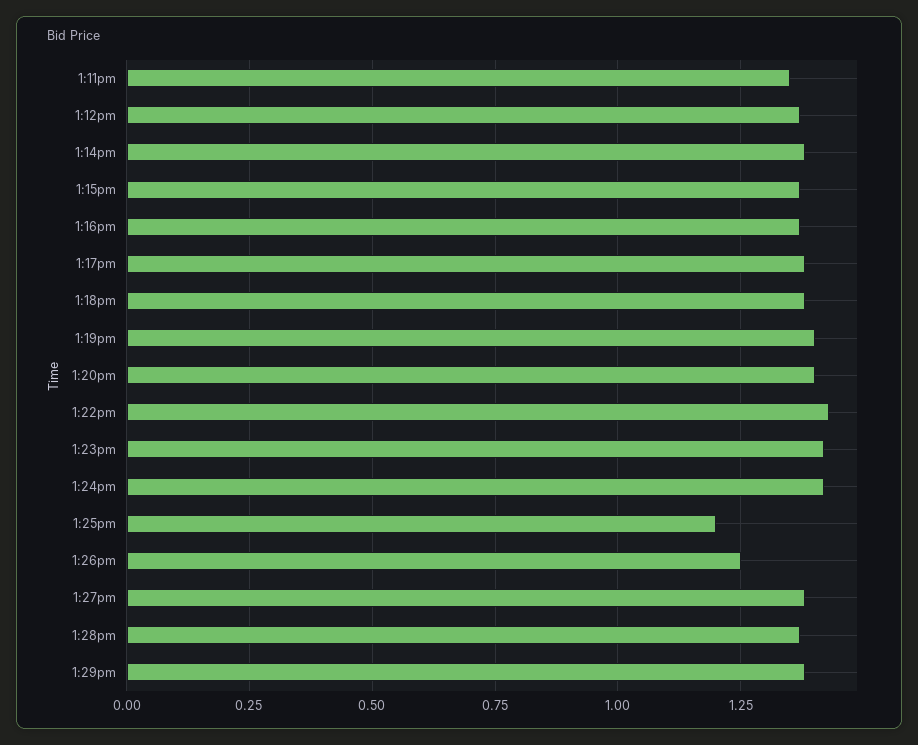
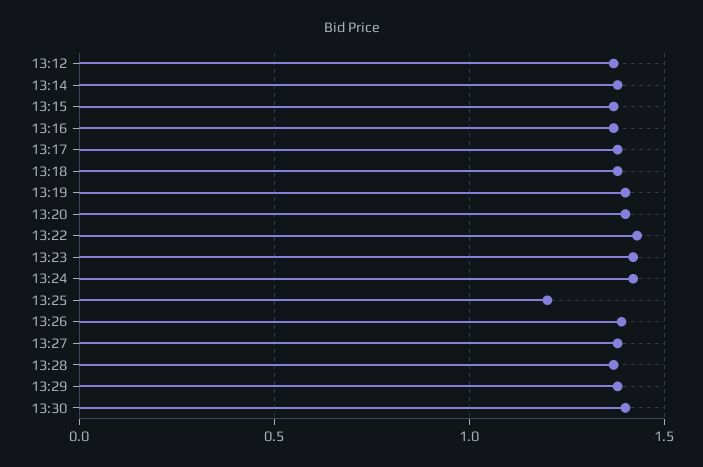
1:11pm: 1.35 -> none
1:26pm: 1.25 -> 1.4
13:30: none -> 1.4

